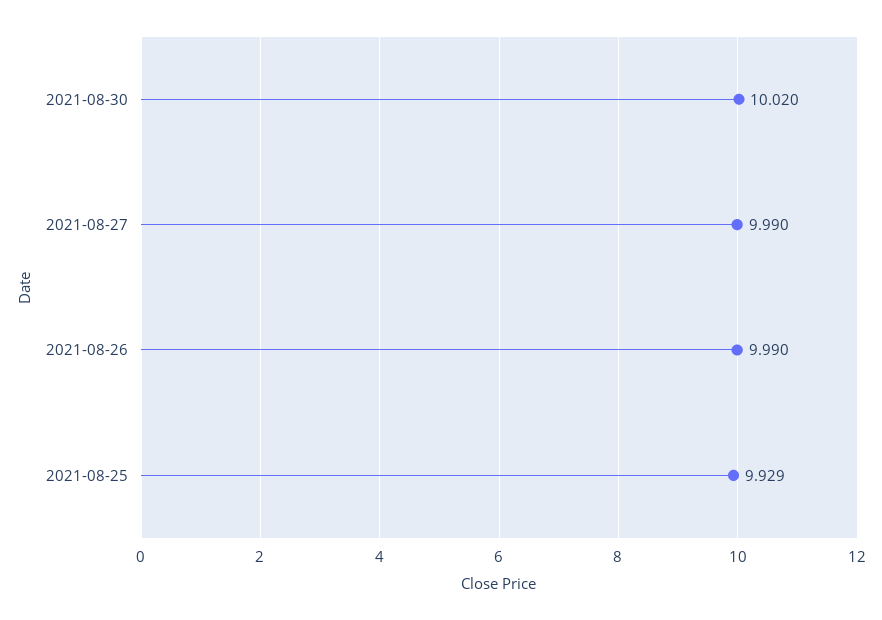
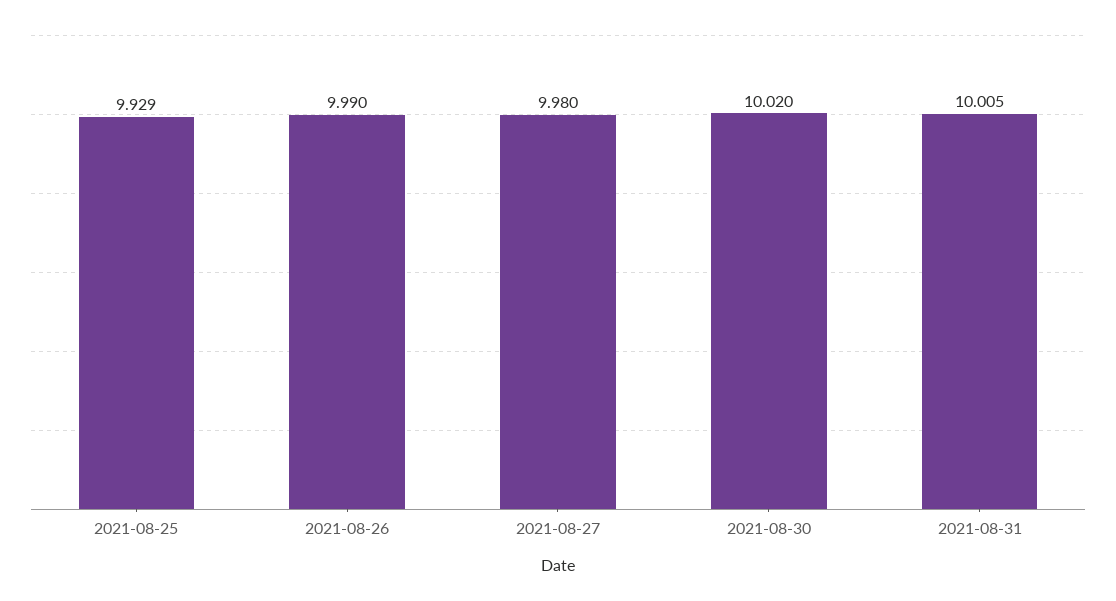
2021-08-27: 9.99 -> 9.98
2021-08-31: none -> 10.005

